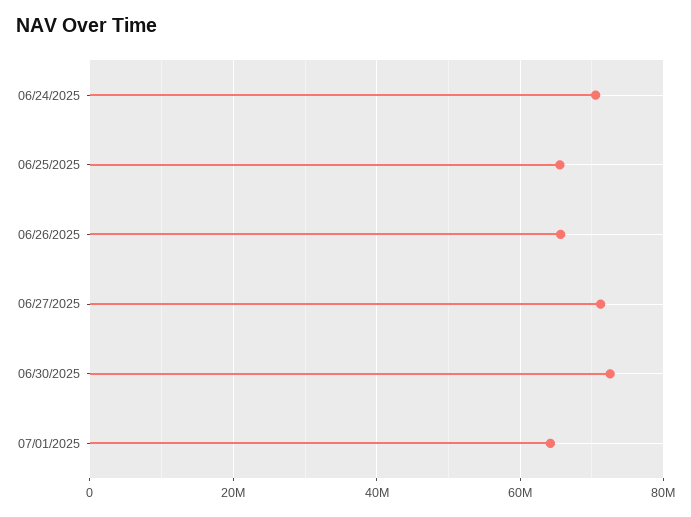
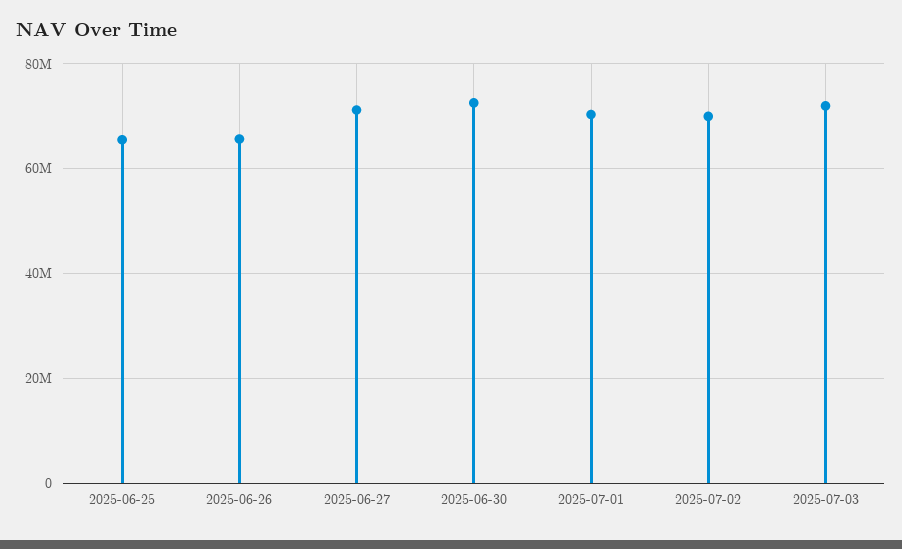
06/24/2025: 70000000 -> none
07/01/2025: 64000000 -> 70000000
2025-07-02: none -> 70000000
2025-07-03: none -> 72000000

